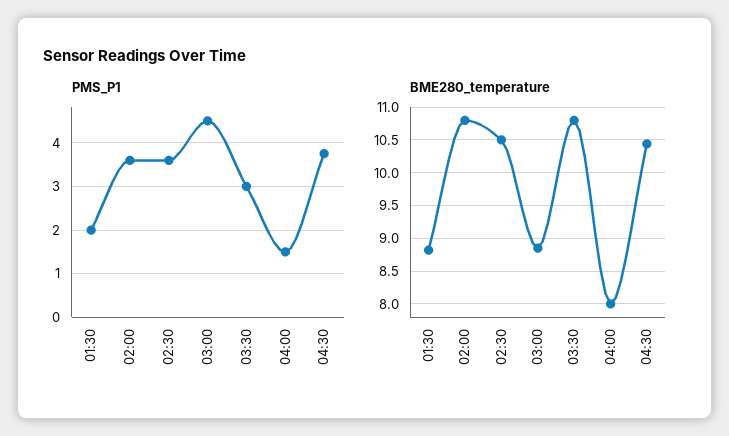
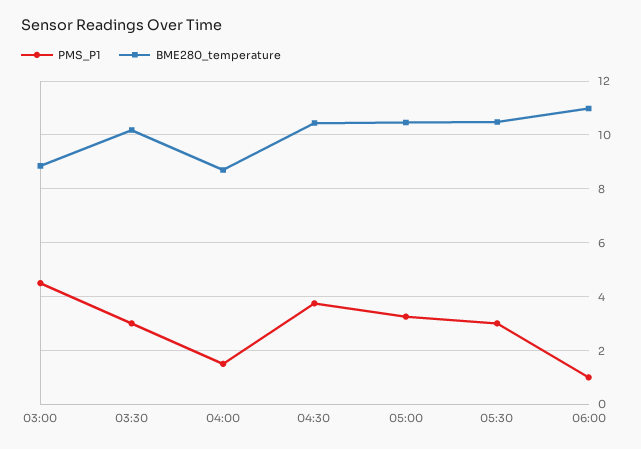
PMS_P1, 01:30: 2 -> none
PMS_P1, 02:00: 3.6 -> none
PMS_P1, 02:30: 3.6 -> none
BME280_temperature, 01:30: 8.8 -> none
BME280_temperature, 02:00: 10.8 -> none
BME280_temperature, 02:30: 10.5 -> none
BME280_temperature, 03:30: 10.8 -> 10.25
BME280_temperature, 04:00: 8 -> 8.75
PMS_P1, 05:00: none -> 3.25
BME280_temperature, 05:00: none -> 10.5
PMS_P1, 05:30: none -> 3
BME280_temperature, 05:30: none -> 10.5
PMS_P1, 06:00: none -> 1
BME280_temperature, 06:00: none -> 11

